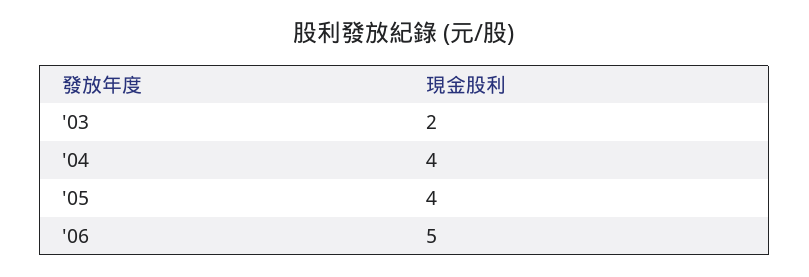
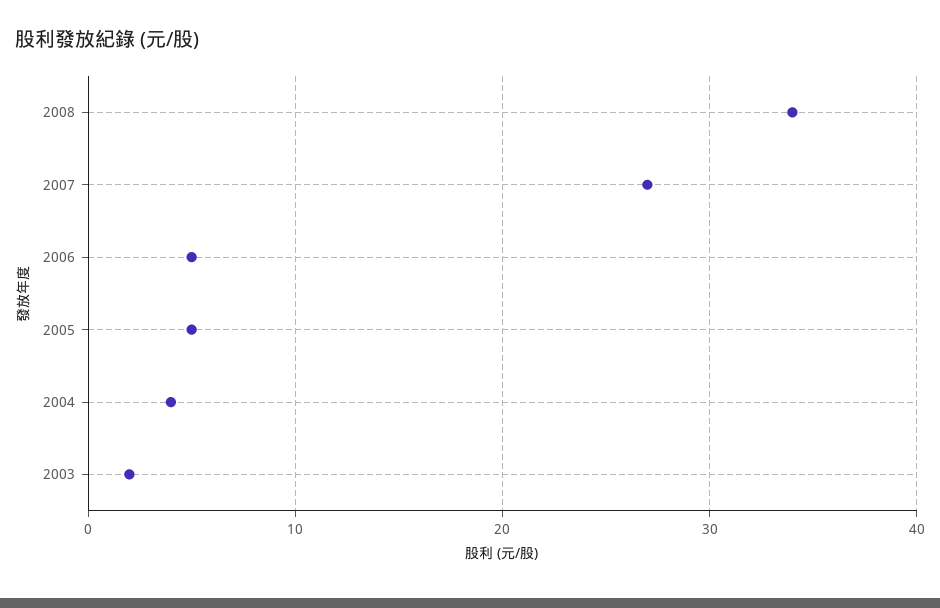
'05: 4 -> 5
2008: none -> 34
2007: none -> 27

